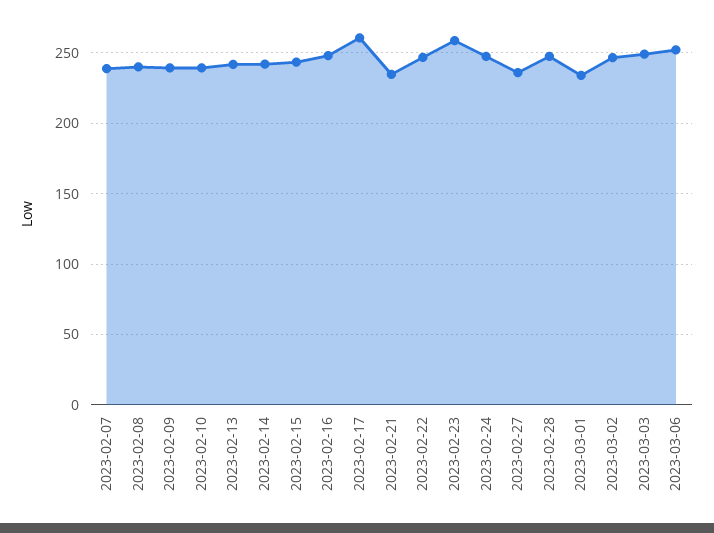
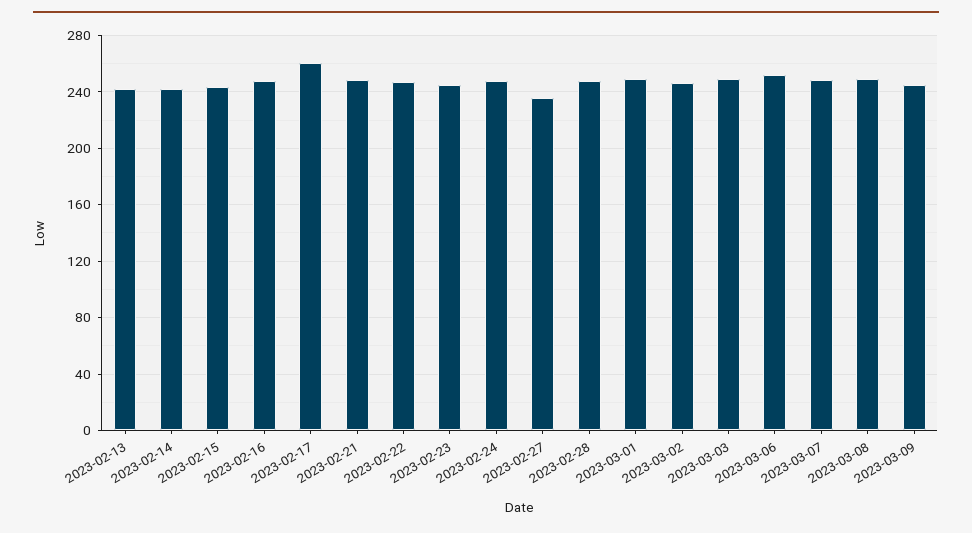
2023-02-07: 240 -> none
2023-02-08: 240 -> none
2023-02-09: 240 -> none
2023-02-10: 240 -> none
2023-02-21: 235 -> 250
2023-02-23: 260 -> 245
2023-03-01: 235 -> 250
2023-03-07: none -> 250
2023-03-08: none -> 250
2023-03-09: none -> 245

